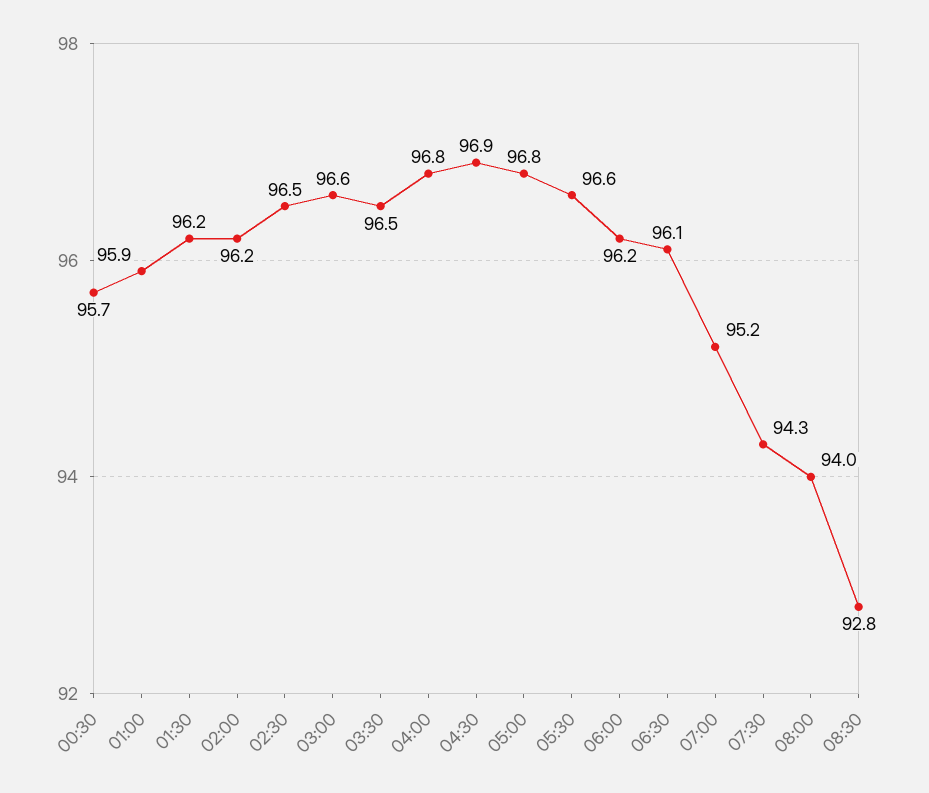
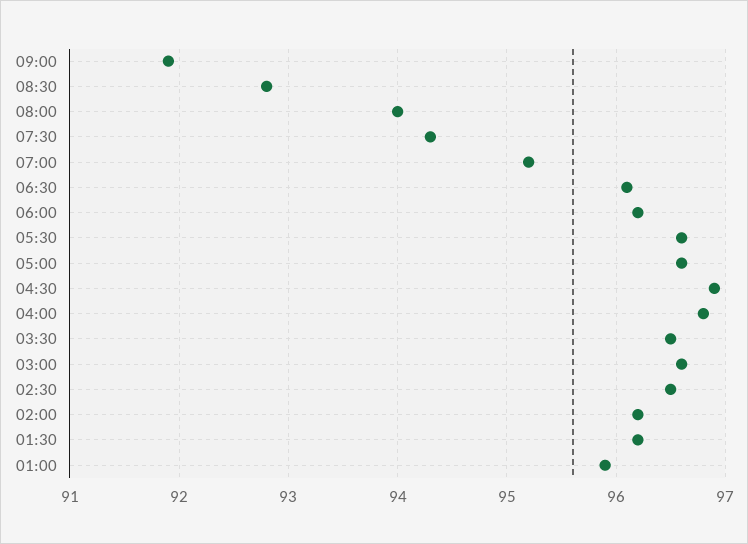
00:30: 95.7 -> none
05:00: 96.8 -> 96.6
09:00: none -> 91.9

